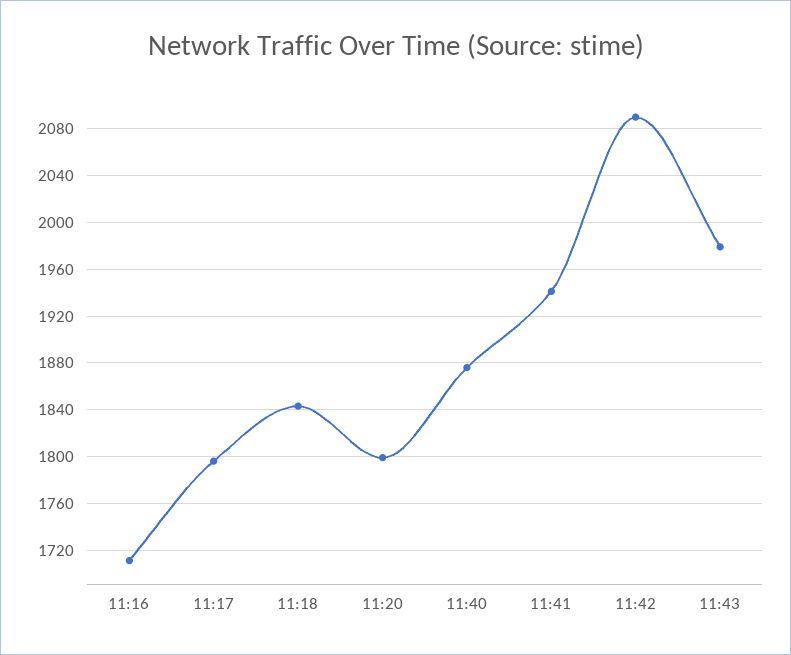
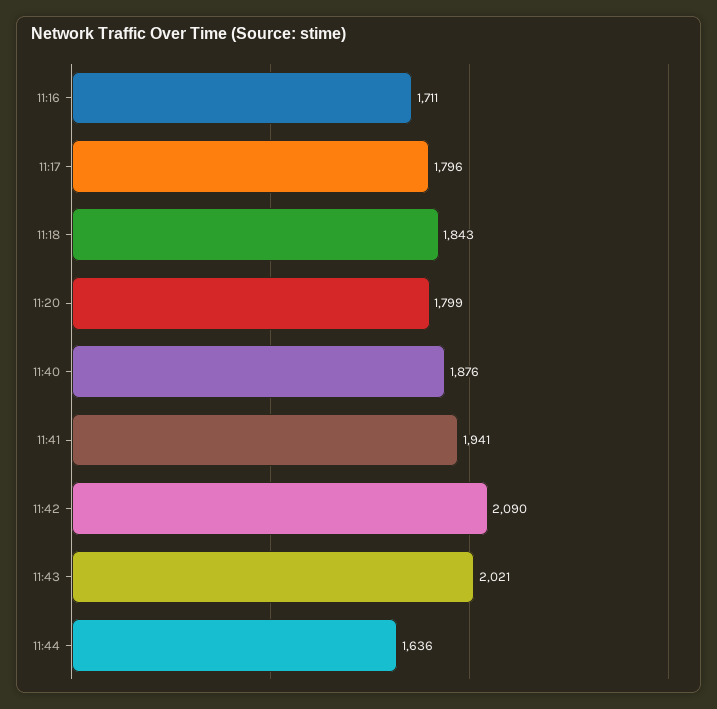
11:43: 1980 -> 2021
11:44: none -> 1636

